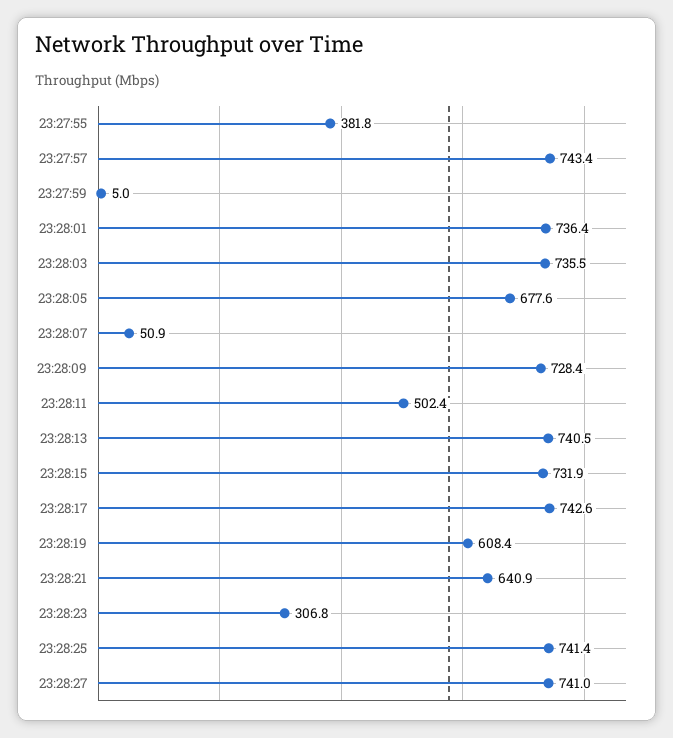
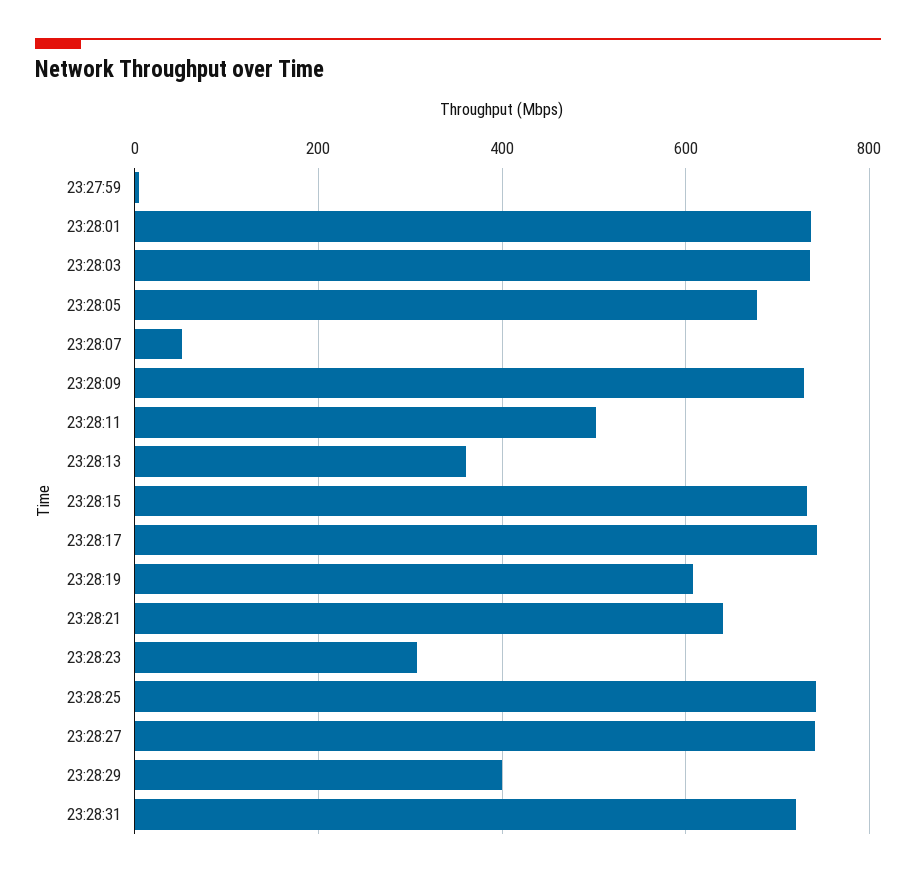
23:27:55: 381.8 -> none
23:27:57: 743.4 -> none
23:28:13: 740.5 -> 360
23:28:29: none -> 400
23:28:31: none -> 720

